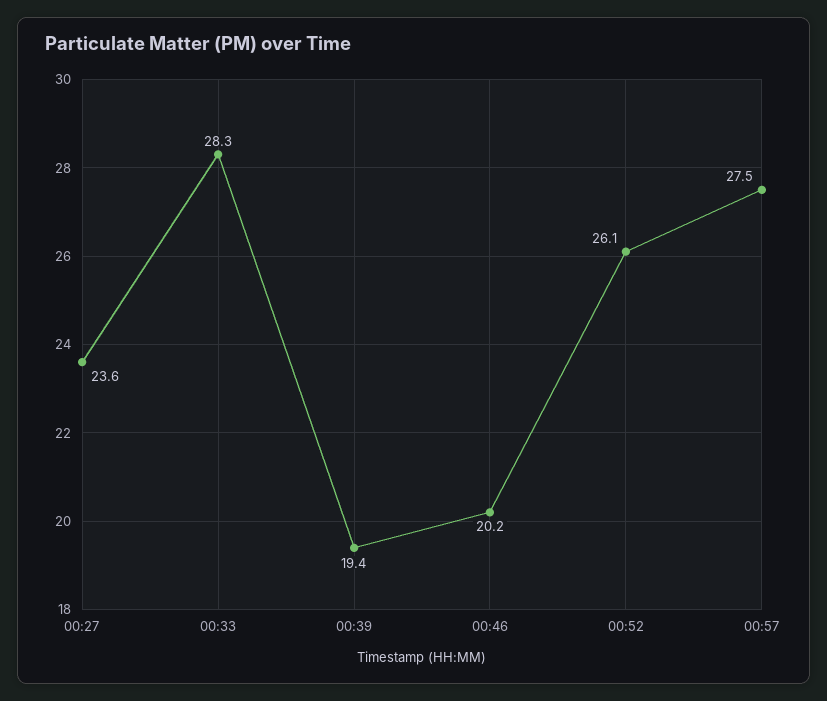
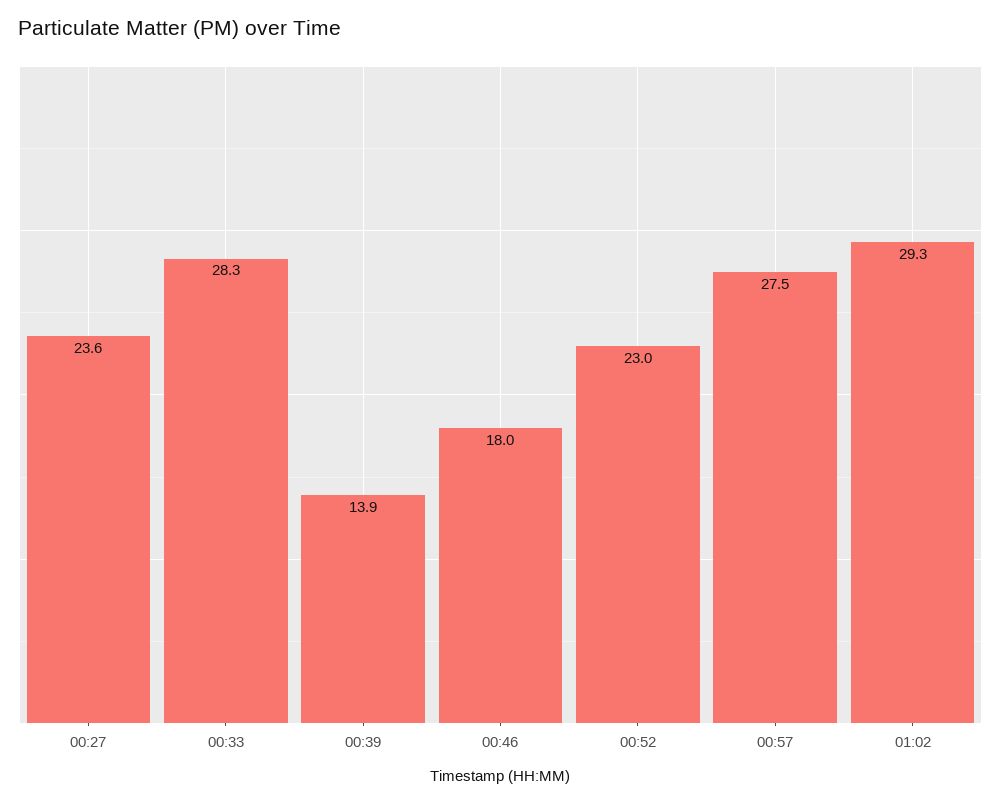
00:39: 19.4 -> 13.9
00:46: 20.2 -> 18
00:52: 26.1 -> 23
01:02: none -> 29.3

